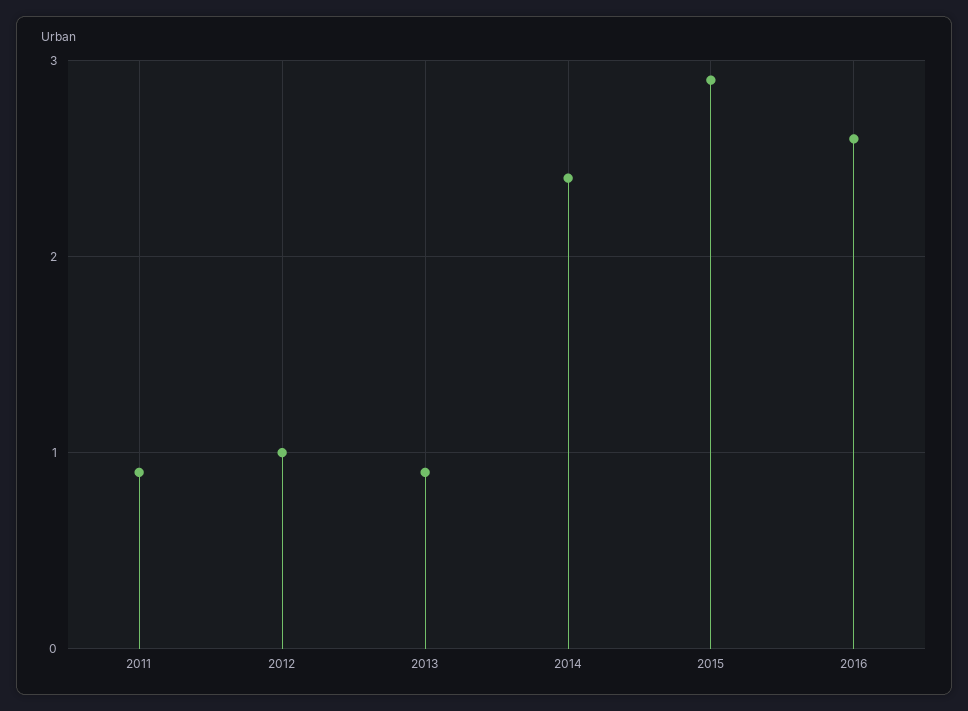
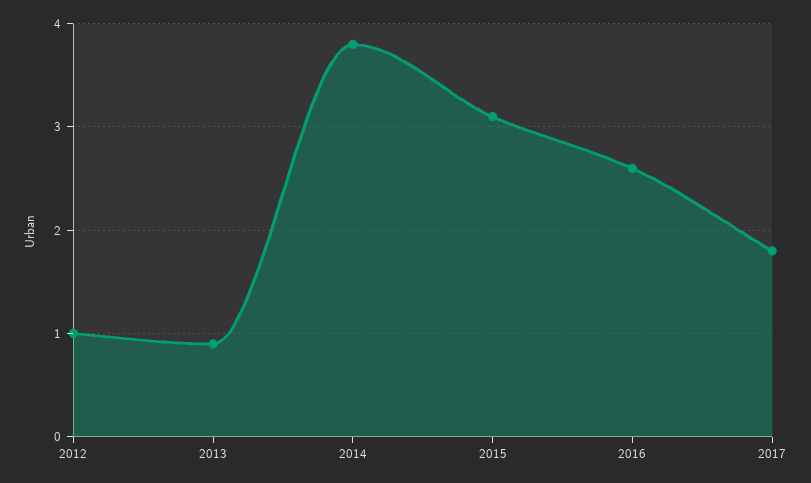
2011: 0.9 -> none
2014: 2.4 -> 3.8
2015: 2.9 -> 3.1
2017: none -> 1.8

